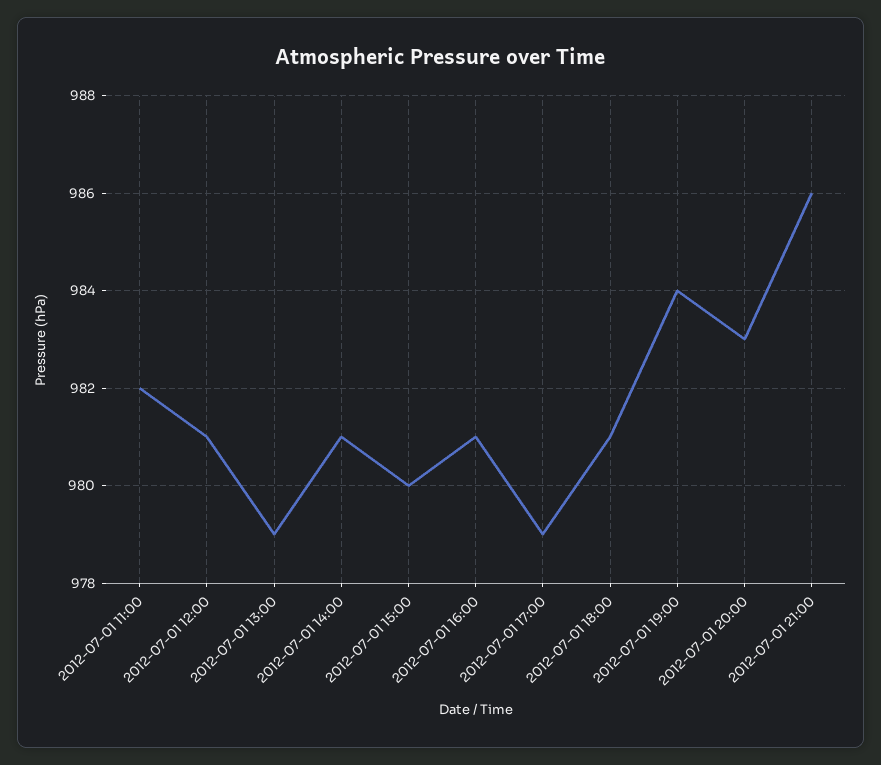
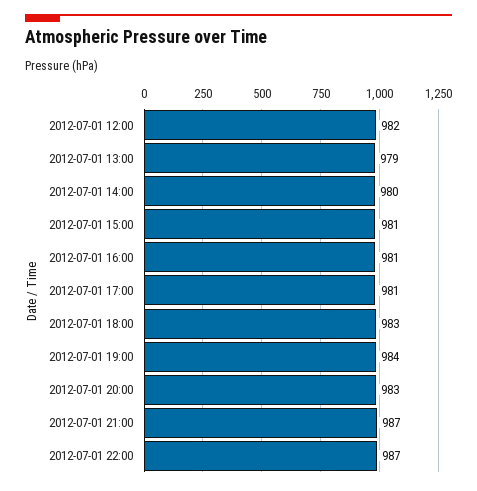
2012-07-01 11:00: 982 -> none
2012-07-01 12:00: 981 -> 982
2012-07-01 14:00: 981 -> 980
2012-07-01 15:00: 980 -> 981
2012-07-01 17:00: 979 -> 981
2012-07-01 18:00: 981 -> 983
2012-07-01 21:00: 986 -> 987
2012-07-01 22:00: none -> 987

